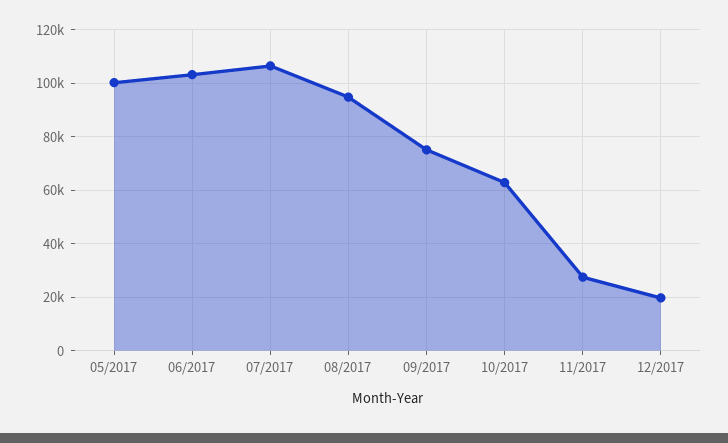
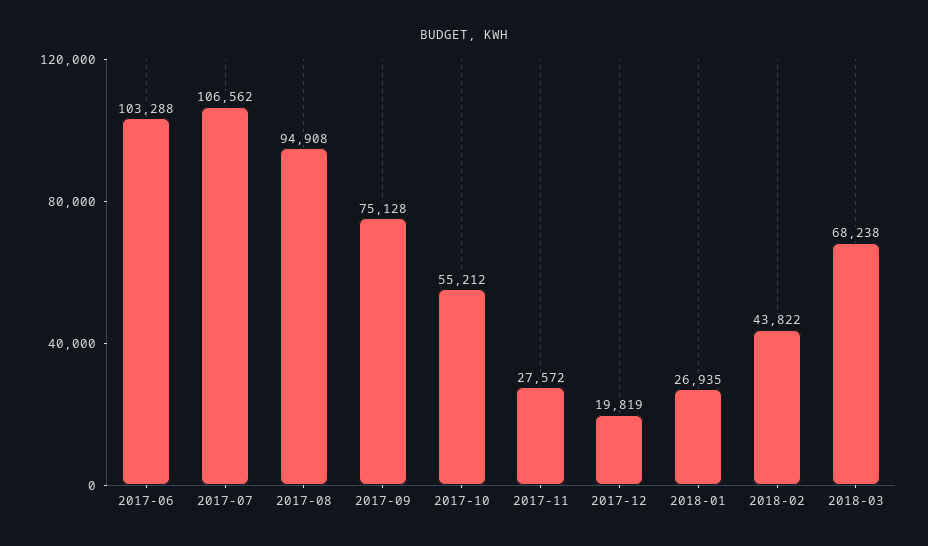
05/2017: 100000 -> none
10/2017: 62500 -> 55212
2018-01: none -> 26935
2018-02: none -> 43822
2018-03: none -> 68238

